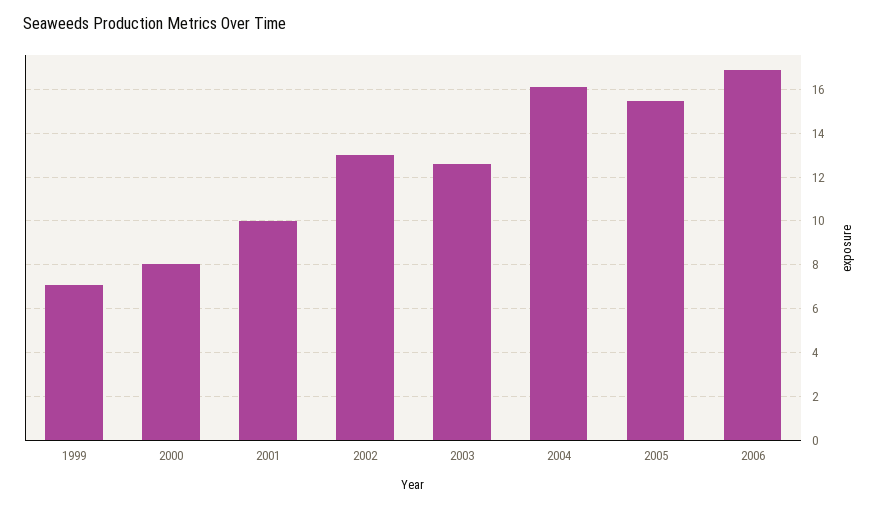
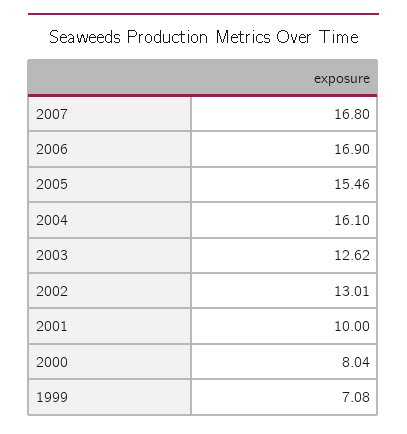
2007: none -> 16.8

